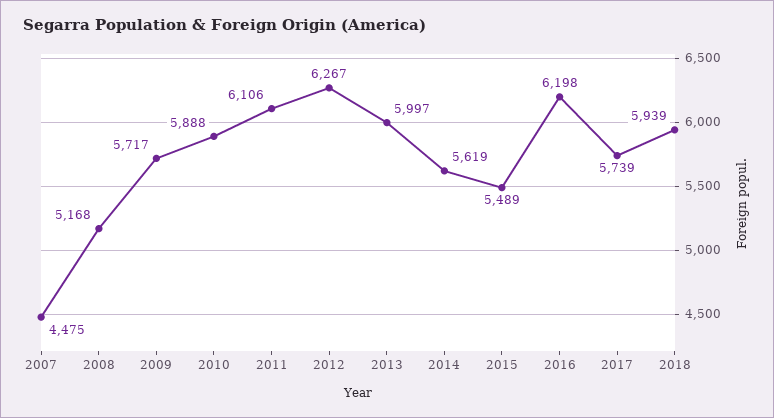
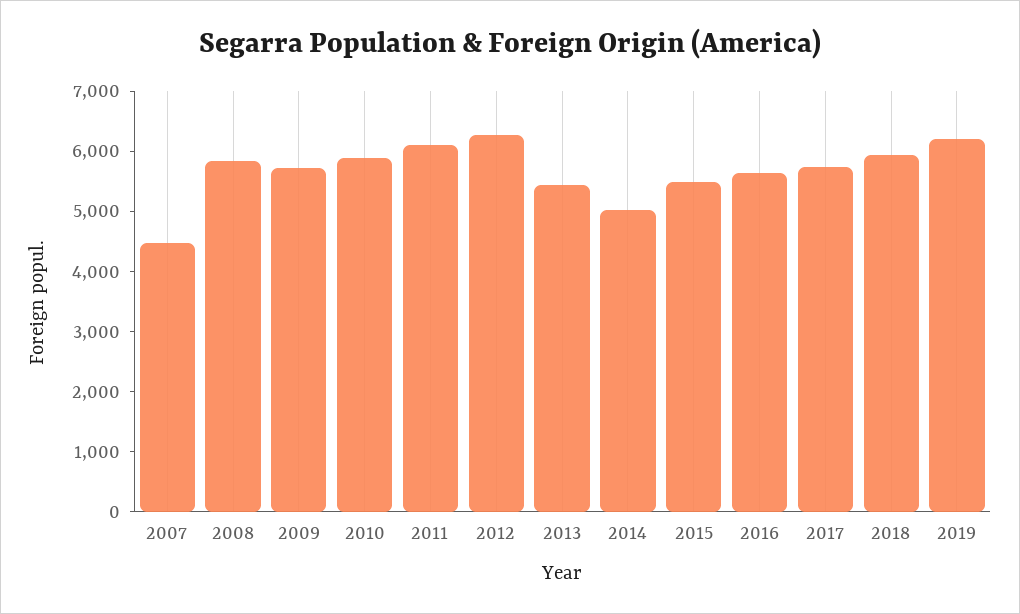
2008: 5168 -> 5800
2013: 5997 -> 5400
2014: 5619 -> 5000
2016: 6198 -> 5600
2019: none -> 6200

